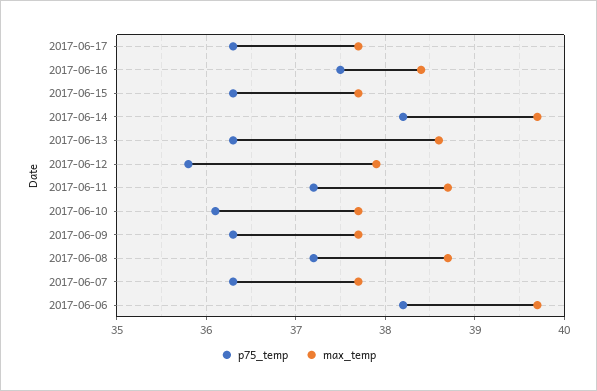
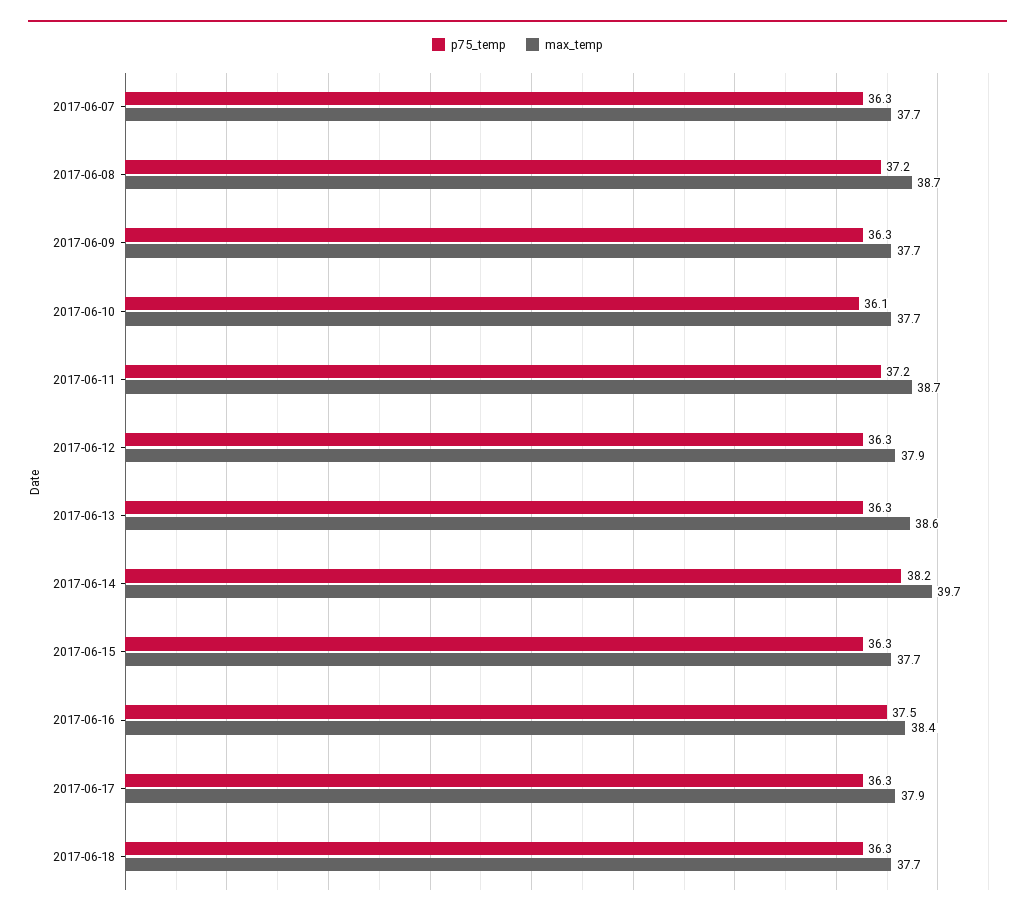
max_temp, 2017-06-17: 37.7 -> 37.9
p75_temp, 2017-06-12: 35.8 -> 36.3
p75_temp, 2017-06-06: 38.2 -> none
max_temp, 2017-06-06: 39.7 -> none
p75_temp, 2017-06-18: none -> 36.3
max_temp, 2017-06-18: none -> 37.7

